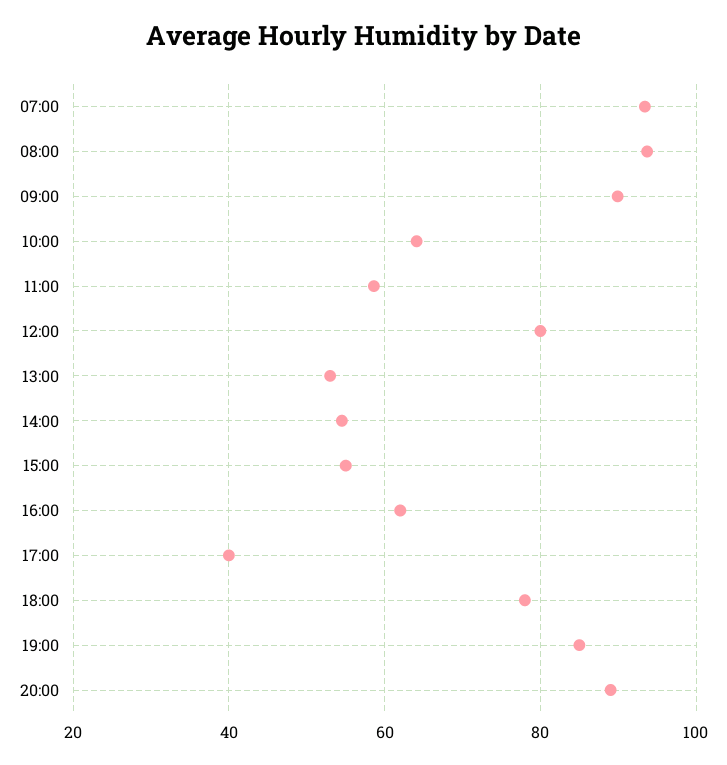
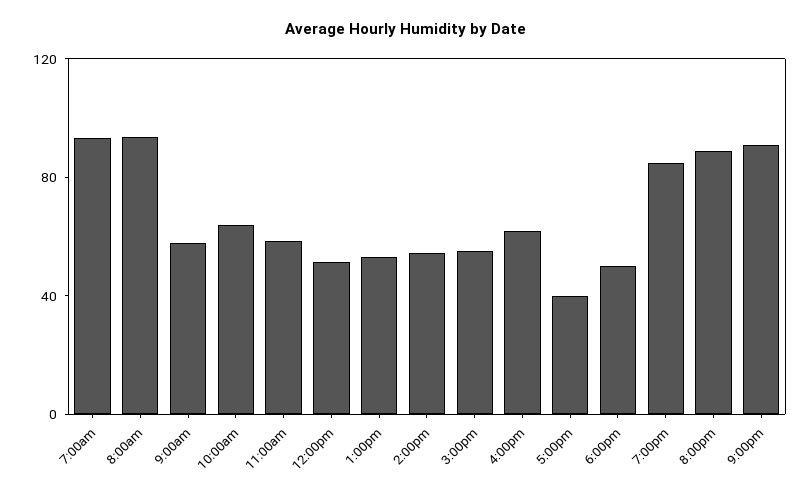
09:00: 90 -> 60
12:00: 80 -> 50
18:00: 78 -> 50
9:00pm: none -> 90

